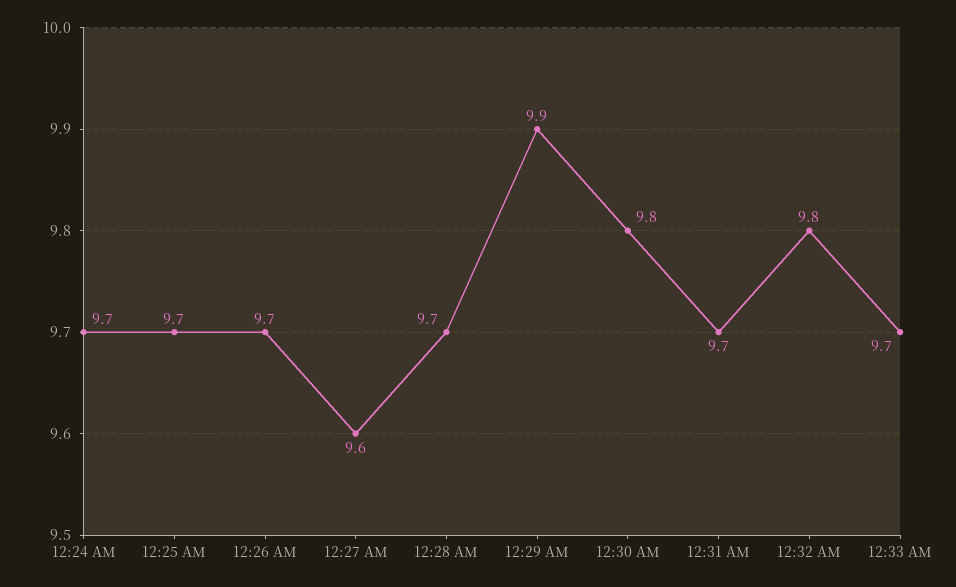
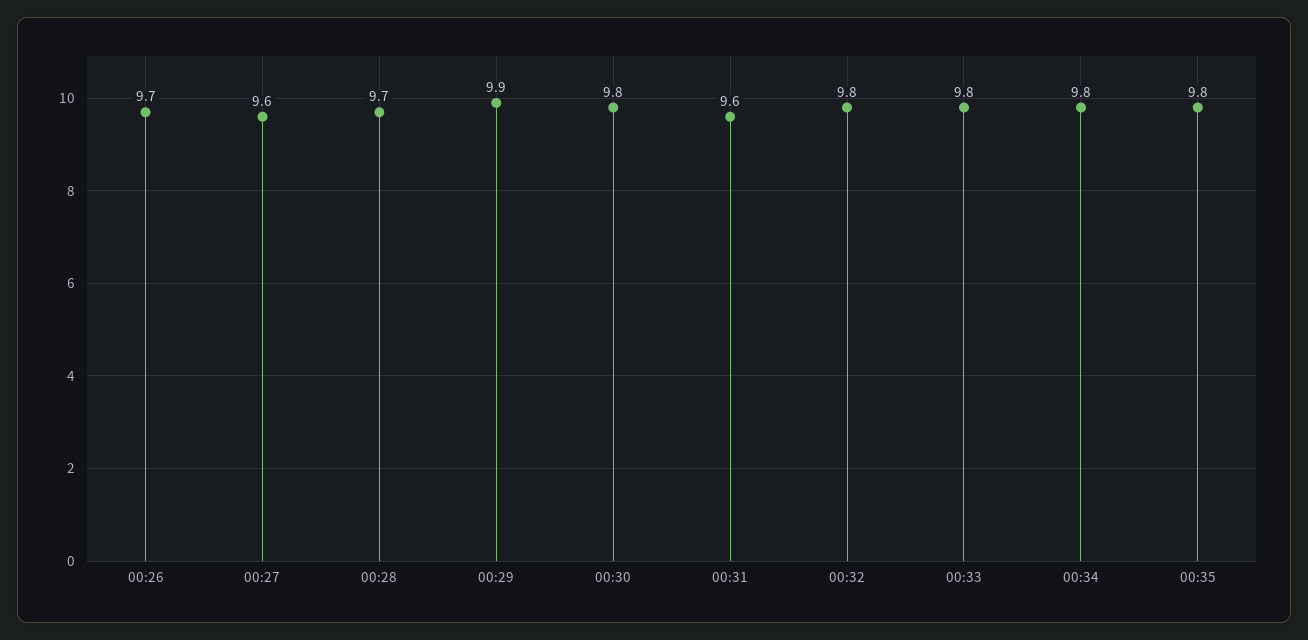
12:24 AM: 9.7 -> none
12:25 AM: 9.7 -> none
12:31 AM: 9.7 -> 9.6
12:33 AM: 9.7 -> 9.8
00:34: none -> 9.8
00:35: none -> 9.8

